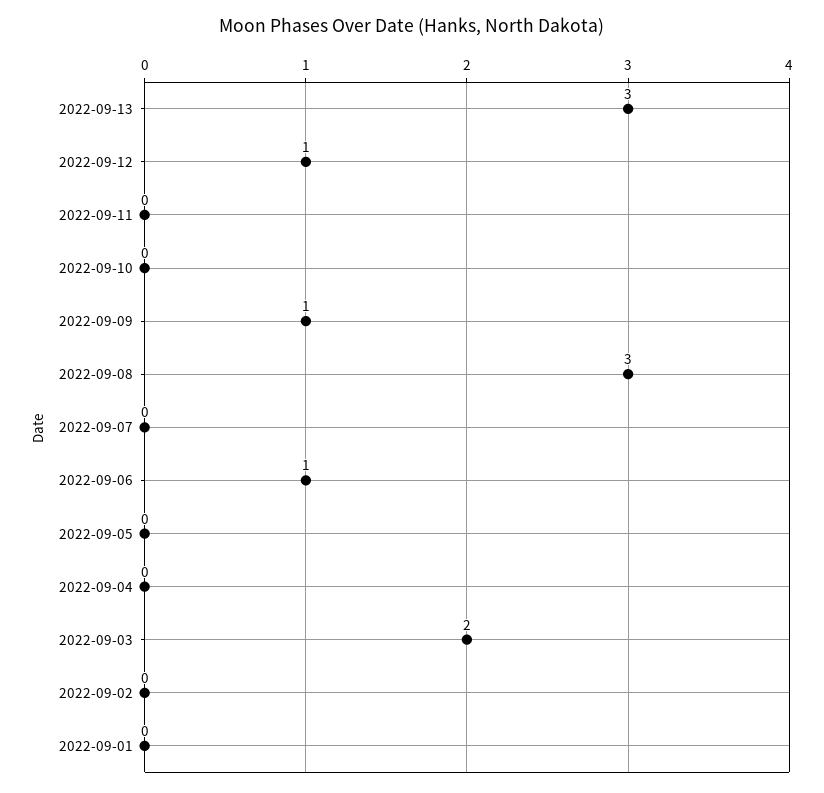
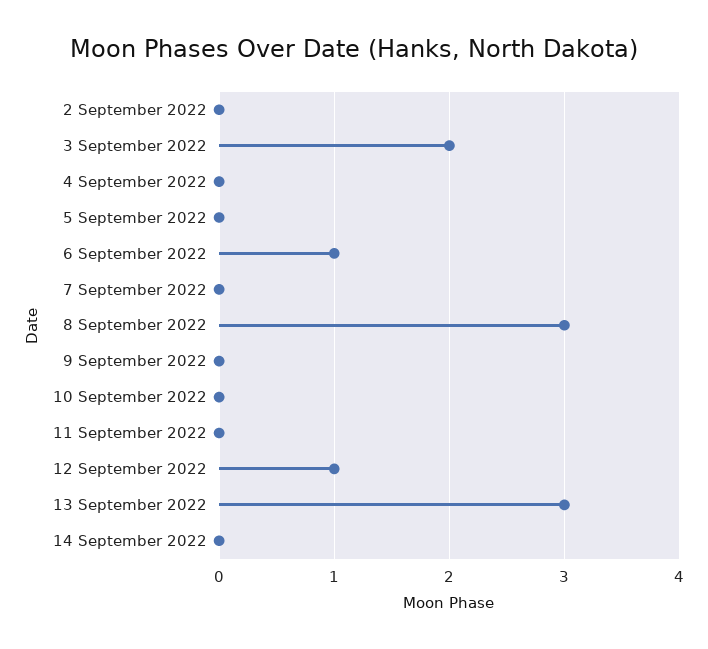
2022-09-09: 1 -> 0
2022-09-01: 0 -> none
14 September 2022: none -> 0

